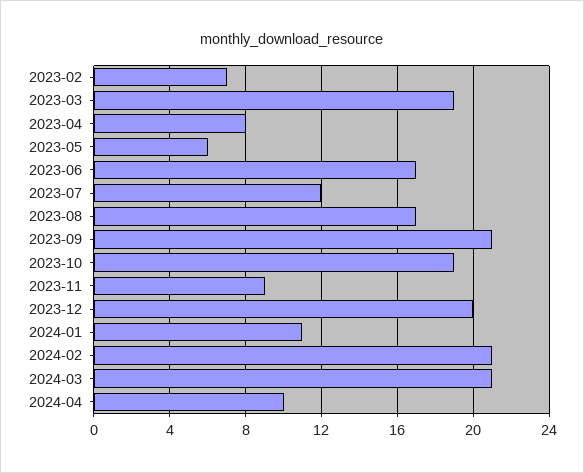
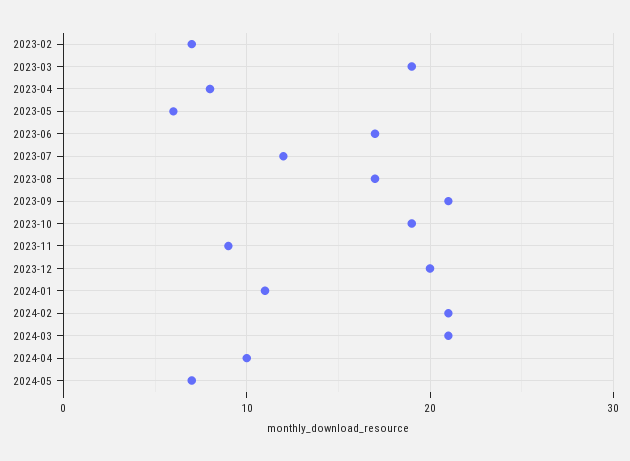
2024-05: none -> 7

